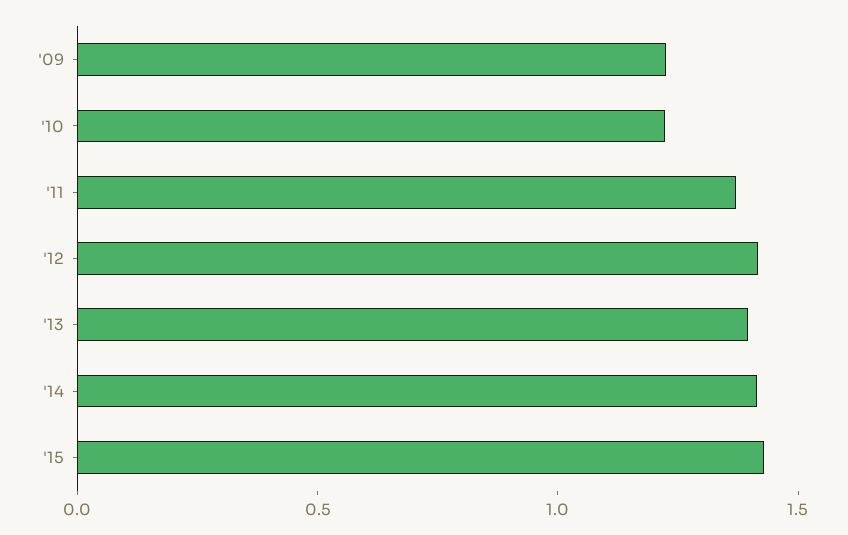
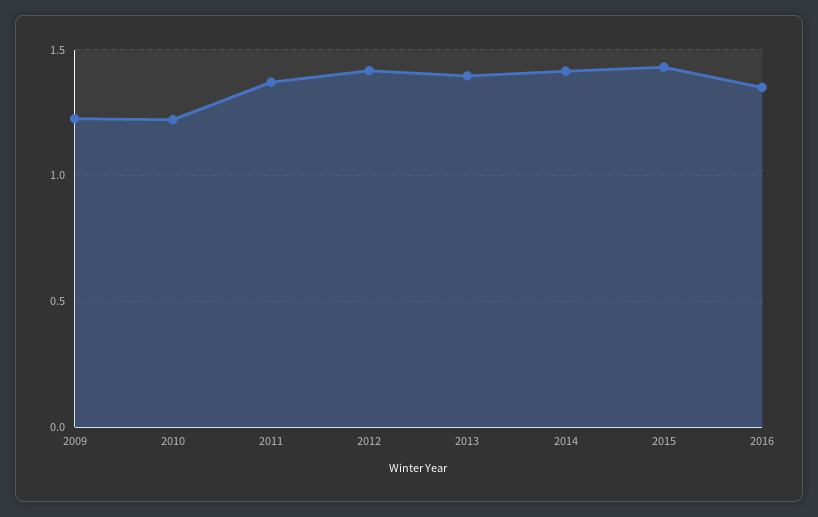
2016: none -> 1.35

